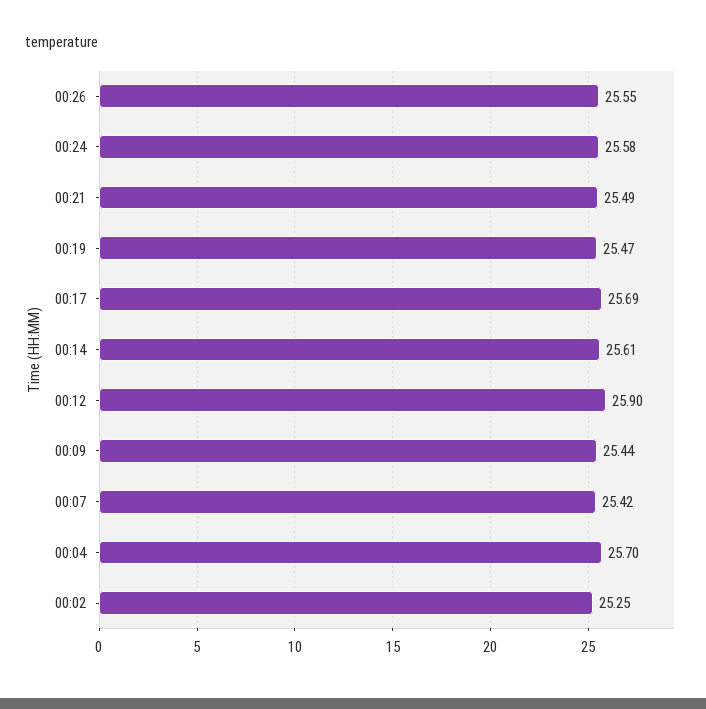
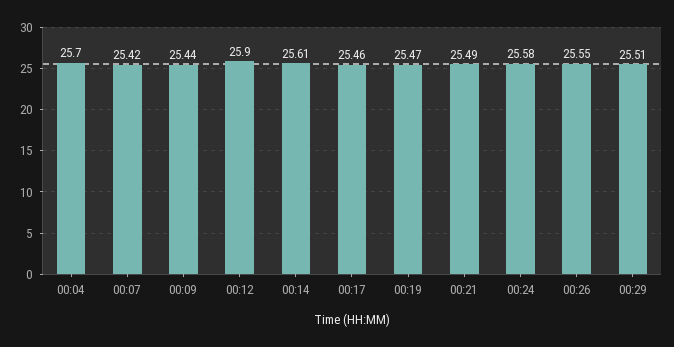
00:17: 25.69 -> 25.46
00:02: 25.25 -> none
00:29: none -> 25.51

